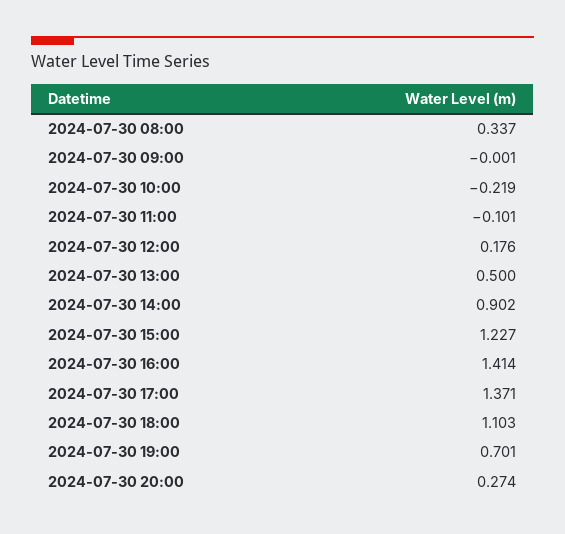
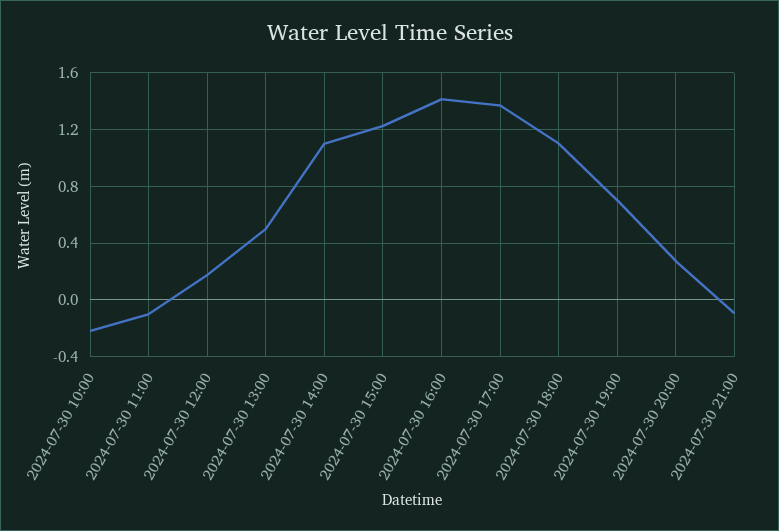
2024-07-30 08:00: 0.337 -> none
2024-07-30 09:00: -0.001 -> none
2024-07-30 14:00: 0.902 -> 1.1
2024-07-30 21:00: none -> -0.1

